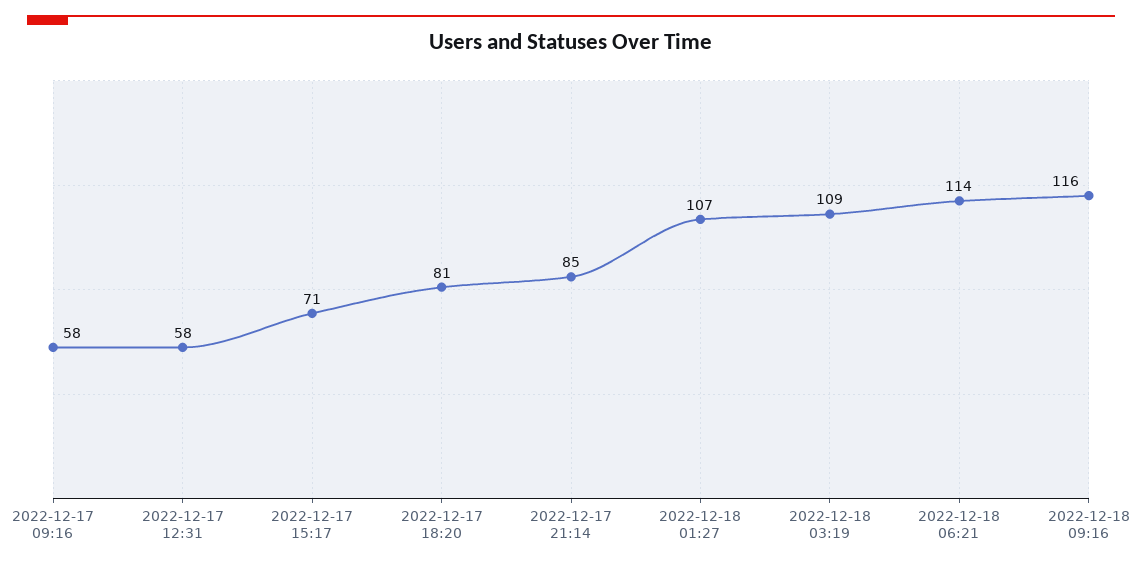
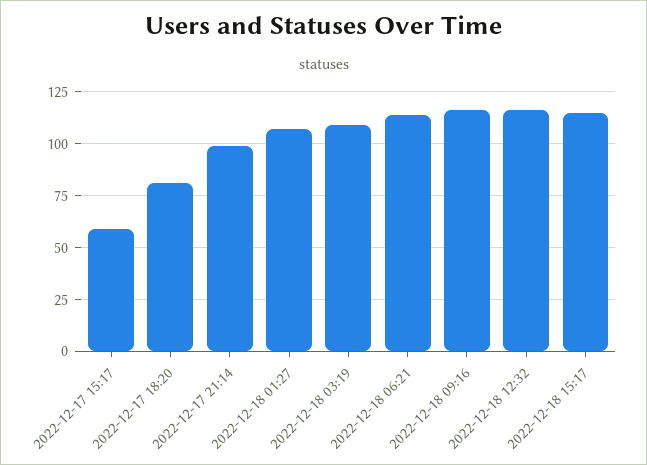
2022-12-17 09:16: 58 -> none
2022-12-17 12:31: 58 -> none
2022-12-17 15:17: 71 -> 60
2022-12-17 21:14: 85 -> 100
2022-12-18 12:32: none -> 115
2022-12-18 15:17: none -> 115

